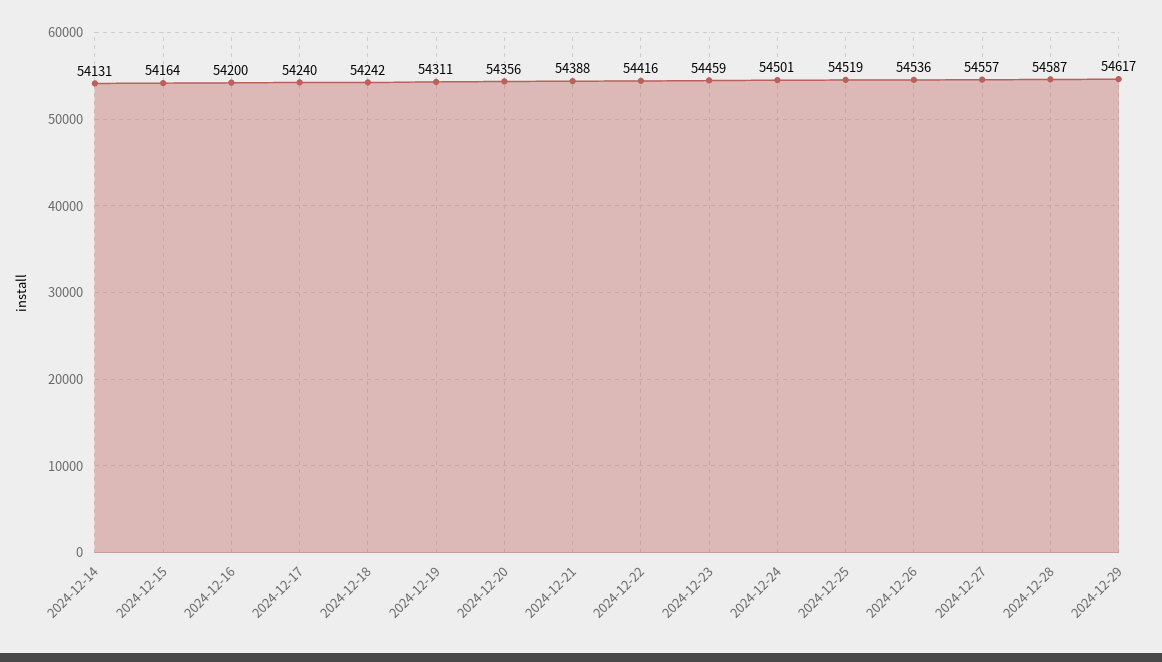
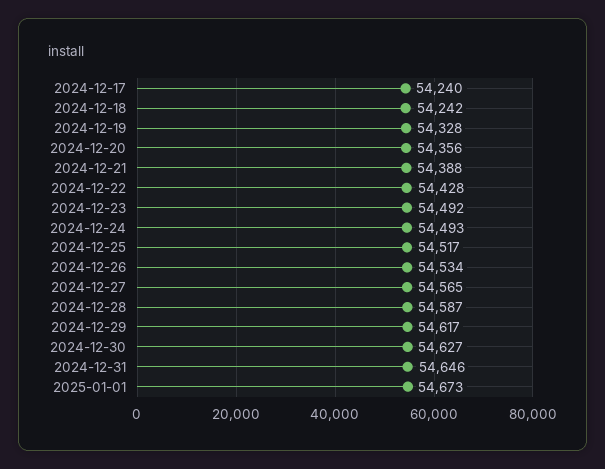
2024-12-14: 54131 -> none
2024-12-15: 54164 -> none
2024-12-16: 54200 -> none
2024-12-19: 54311 -> 54328
2024-12-22: 54416 -> 54428
2024-12-23: 54459 -> 54492
2024-12-24: 54501 -> 54493
2024-12-25: 54519 -> 54517
2024-12-26: 54536 -> 54534
2024-12-27: 54557 -> 54565
2024-12-30: none -> 54627
2024-12-31: none -> 54646
2025-01-01: none -> 54673

